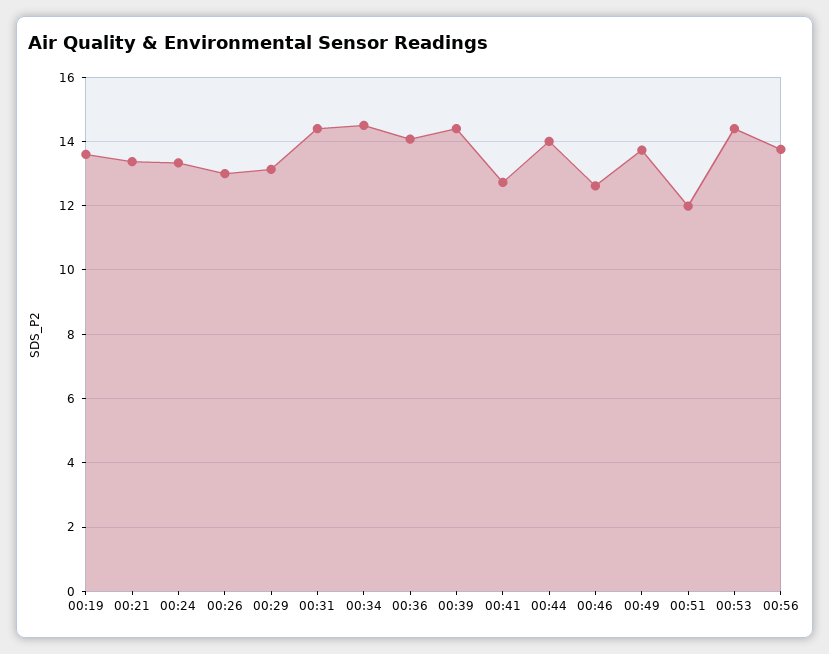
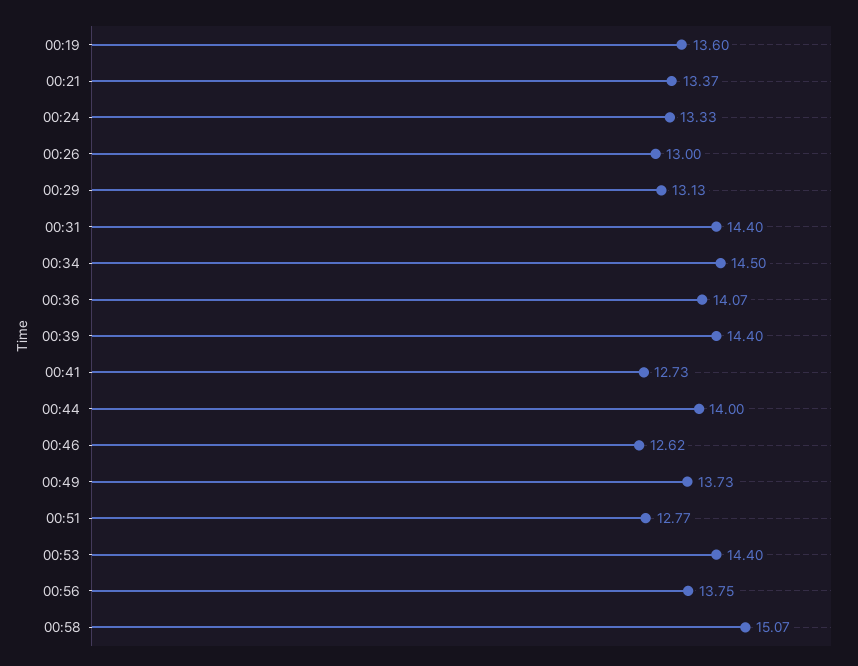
00:51: 12 -> 12.77
00:58: none -> 15.07

